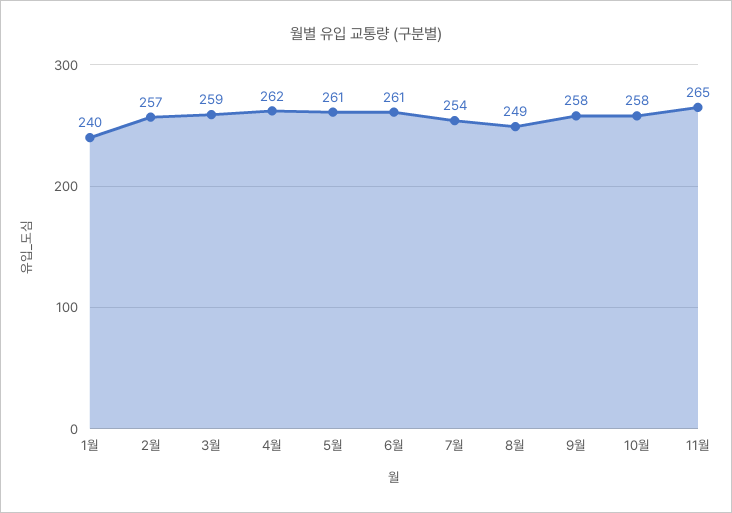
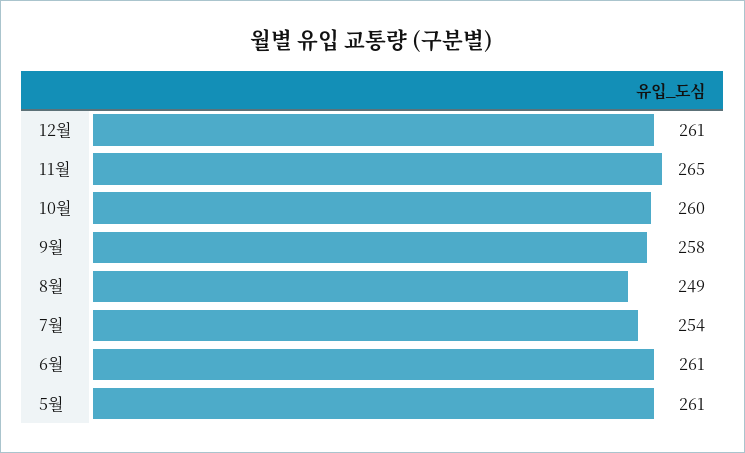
1월: 240 -> none
2월: 257 -> none
3월: 259 -> none
4월: 262 -> none
10월: 258 -> 260
12월: none -> 261

